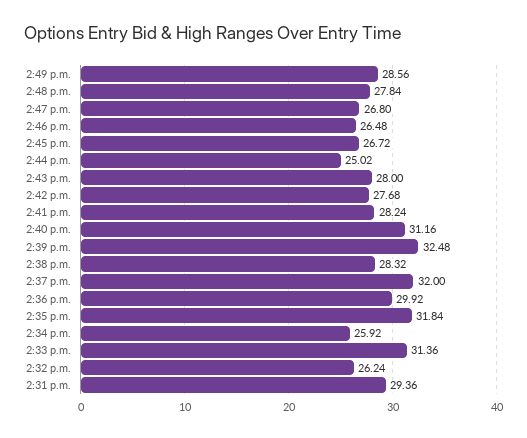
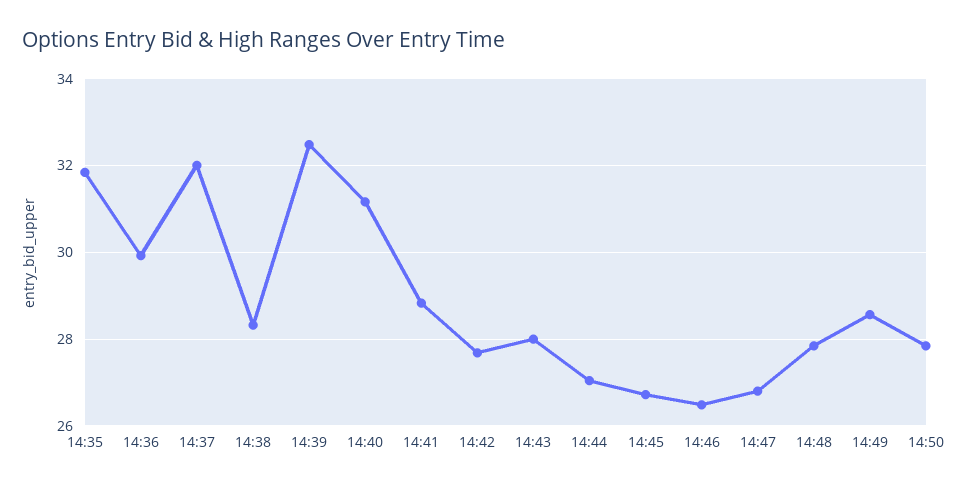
2:44 p.m.: 25.02 -> 27
2:41 p.m.: 28.24 -> 28.8
2:34 p.m.: 25.92 -> none
2:33 p.m.: 31.36 -> none
2:32 p.m.: 26.24 -> none
2:31 p.m.: 29.36 -> none
14:50: none -> 27.8

